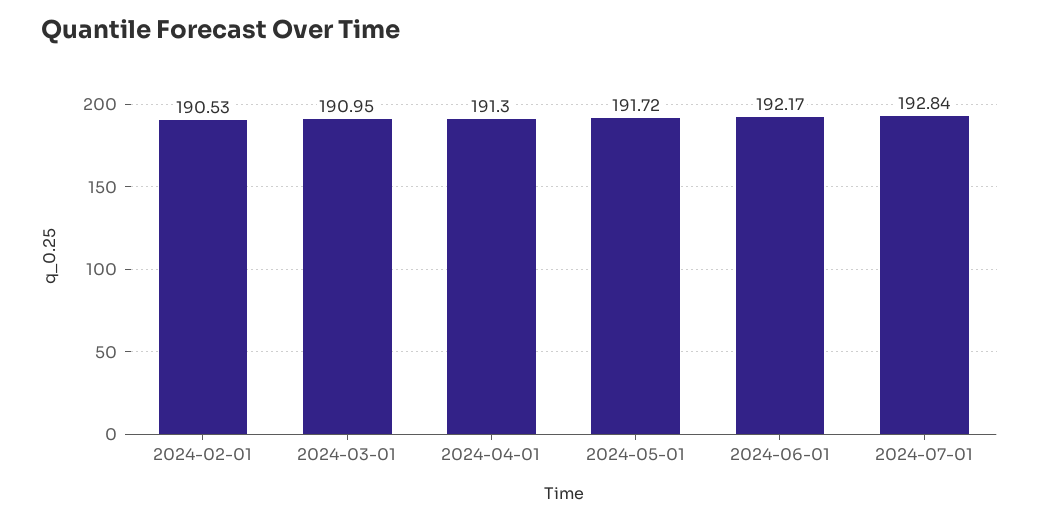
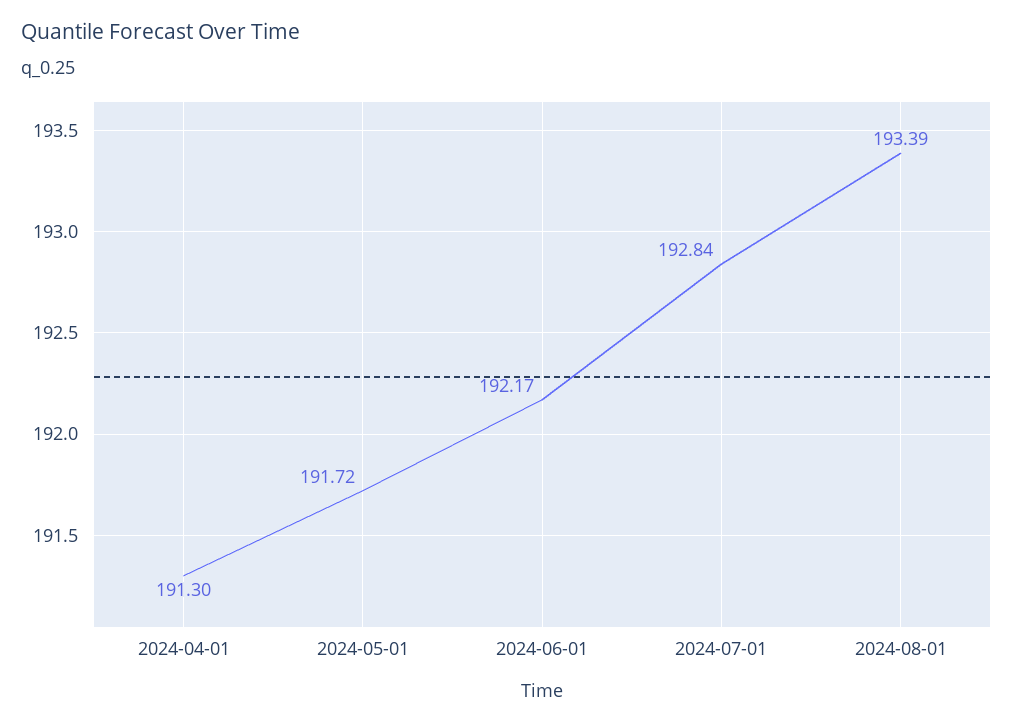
2024-02-01: 190.53 -> none
2024-03-01: 190.95 -> none
2024-08-01: none -> 193.39

